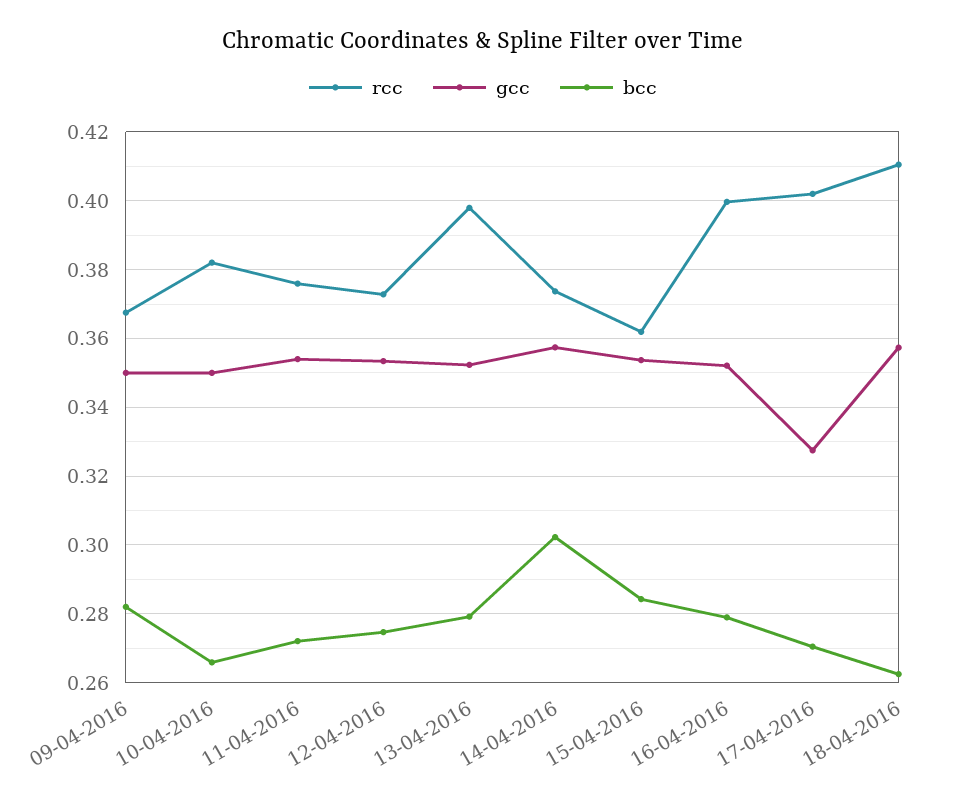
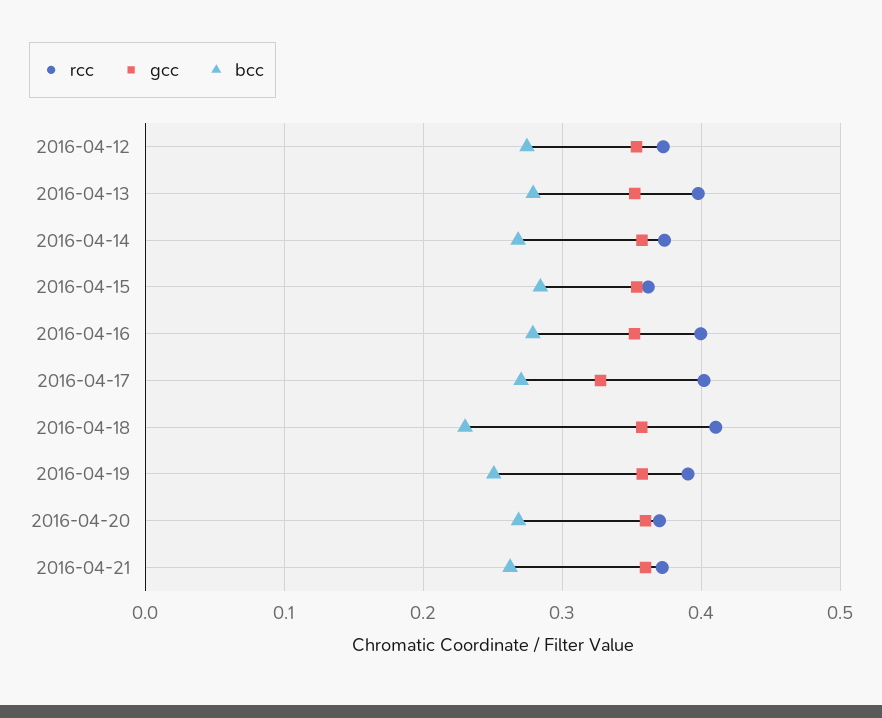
rcc, 09-04-2016: 0.368 -> none
gcc, 09-04-2016: 0.35 -> none
bcc, 09-04-2016: 0.282 -> none
rcc, 10-04-2016: 0.382 -> none
gcc, 10-04-2016: 0.35 -> none
bcc, 10-04-2016: 0.266 -> none
rcc, 11-04-2016: 0.376 -> none
gcc, 11-04-2016: 0.354 -> none
bcc, 11-04-2016: 0.272 -> none
bcc, 14-04-2016: 0.302 -> 0.27
bcc, 18-04-2016: 0.262 -> 0.23
rcc, 2016-04-19: none -> 0.39
gcc, 2016-04-19: none -> 0.36
bcc, 2016-04-19: none -> 0.25
rcc, 2016-04-20: none -> 0.37
gcc, 2016-04-20: none -> 0.36
bcc, 2016-04-20: none -> 0.27
rcc, 2016-04-21: none -> 0.37
gcc, 2016-04-21: none -> 0.36
bcc, 2016-04-21: none -> 0.26

